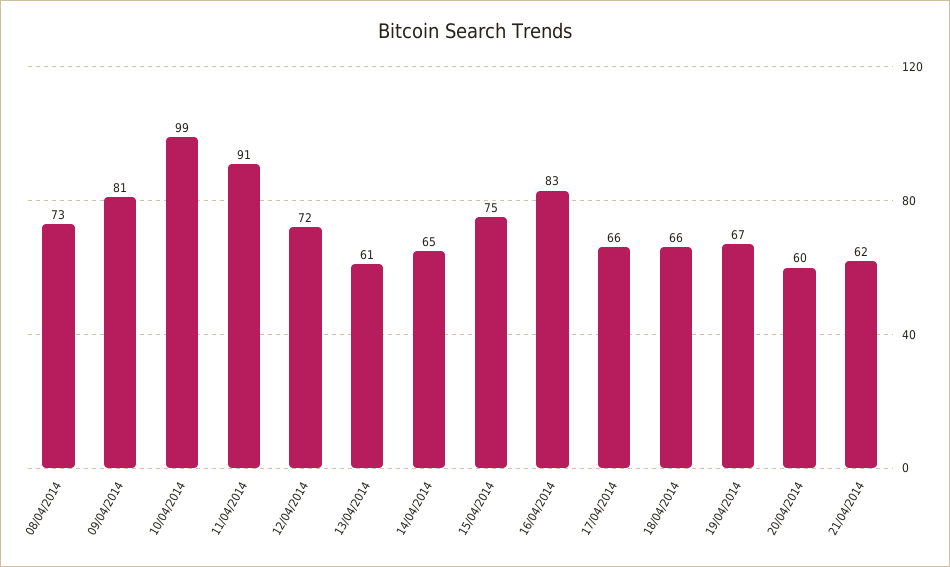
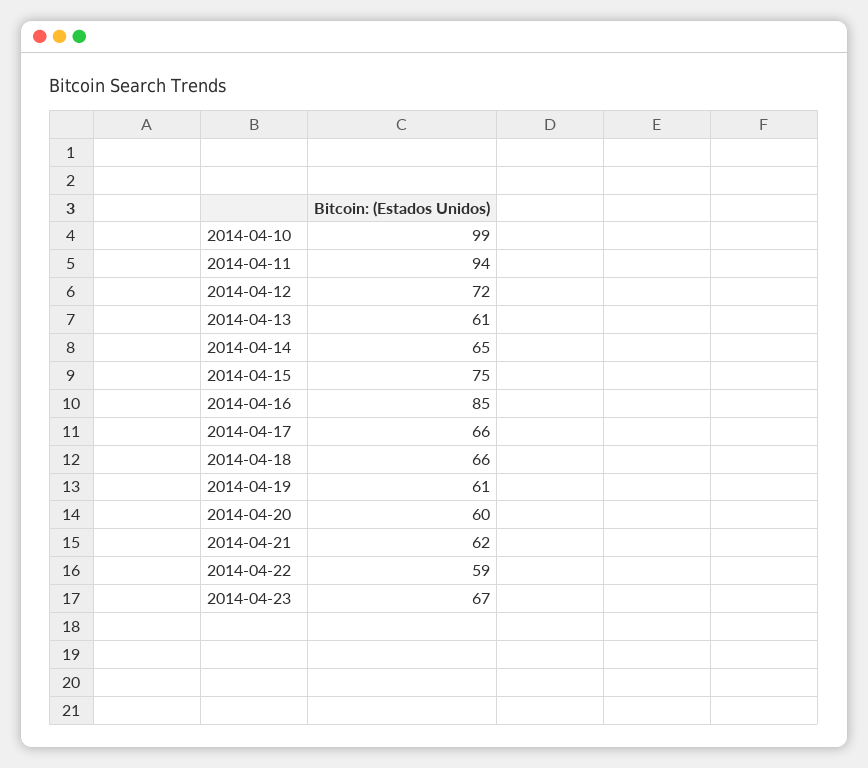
08/04/2014: 73 -> none
09/04/2014: 81 -> none
11/04/2014: 91 -> 94
16/04/2014: 83 -> 85
19/04/2014: 67 -> 61
2014-04-22: none -> 59
2014-04-23: none -> 67

